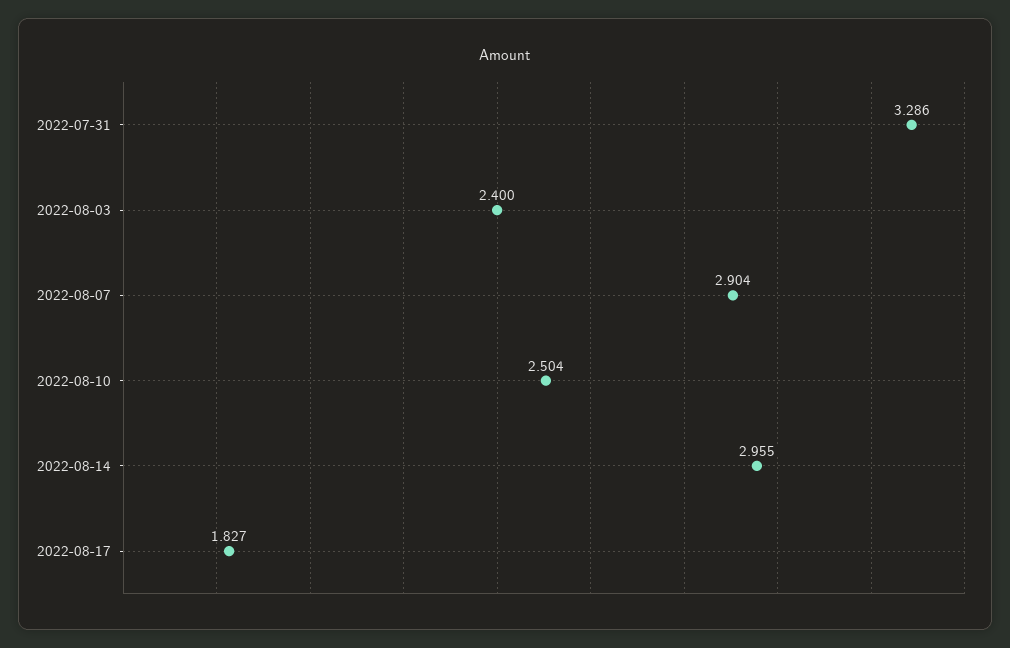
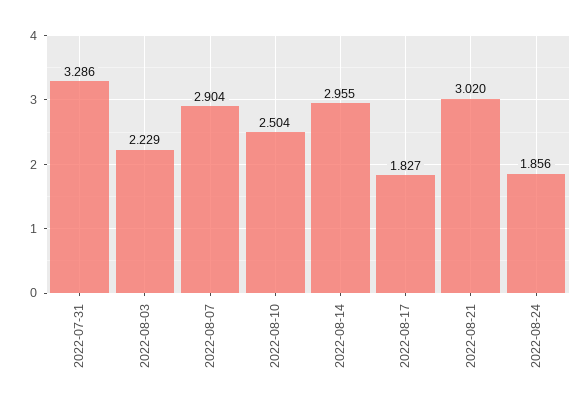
2022-08-03: 2.4 -> 2.229
2022-08-21: none -> 3.02
2022-08-24: none -> 1.856

